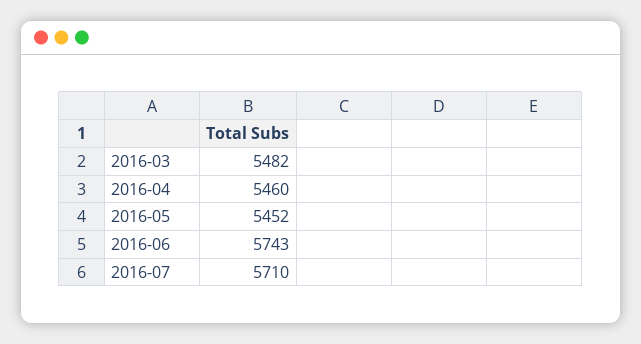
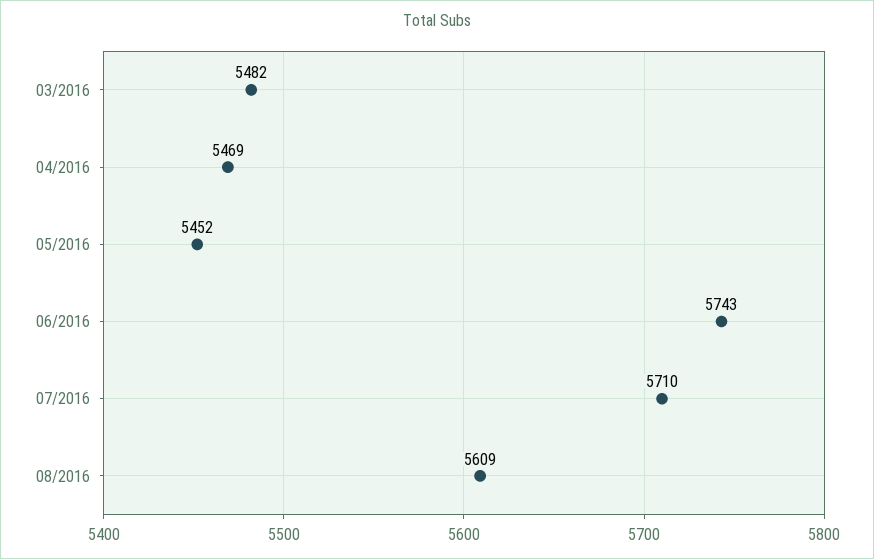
2016-04: 5460 -> 5469
08/2016: none -> 5609

